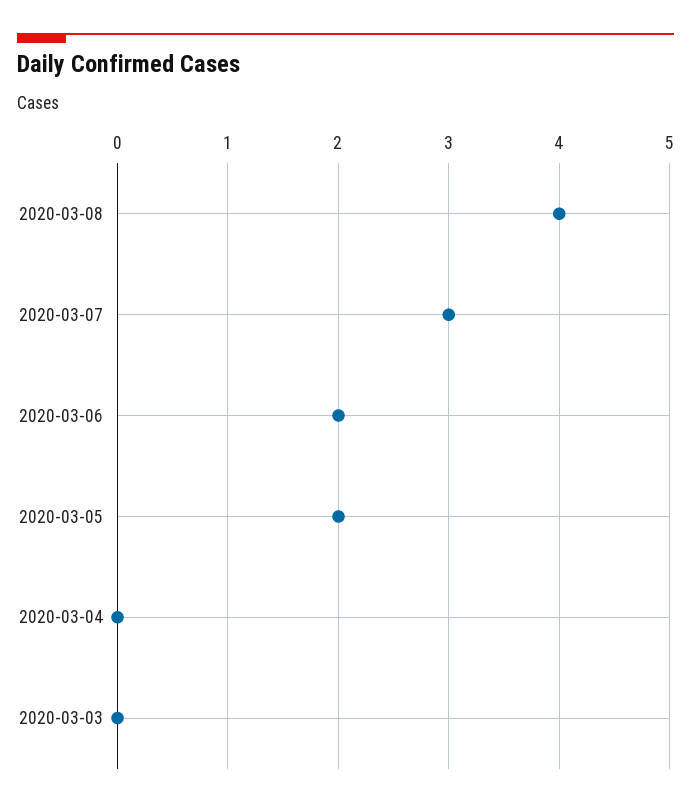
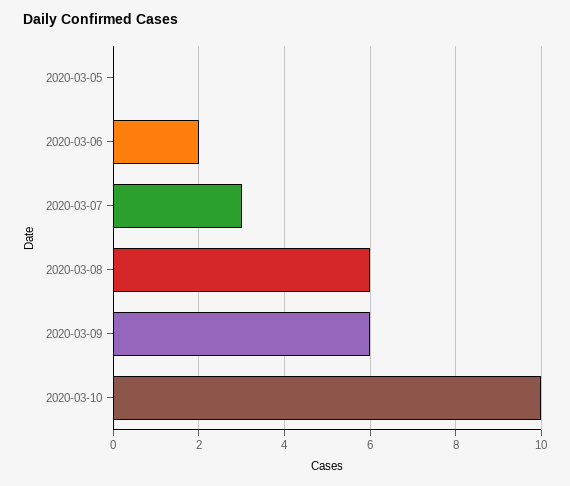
2020-03-08: 4 -> 6
2020-03-05: 2 -> 0
2020-03-04: 0 -> none
2020-03-03: 0 -> none
2020-03-09: none -> 6
2020-03-10: none -> 10

